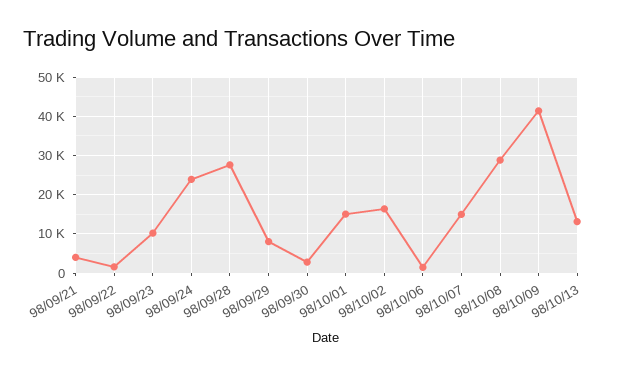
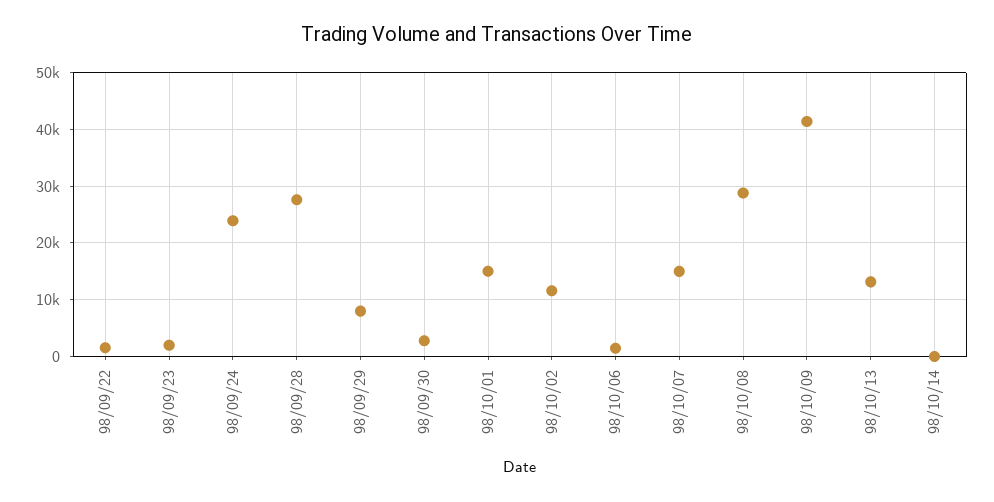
98/09/21: 4000 -> none
98/09/23: 10000 -> 2000
98/10/02: 16000 -> 12000
98/10/14: none -> 0

